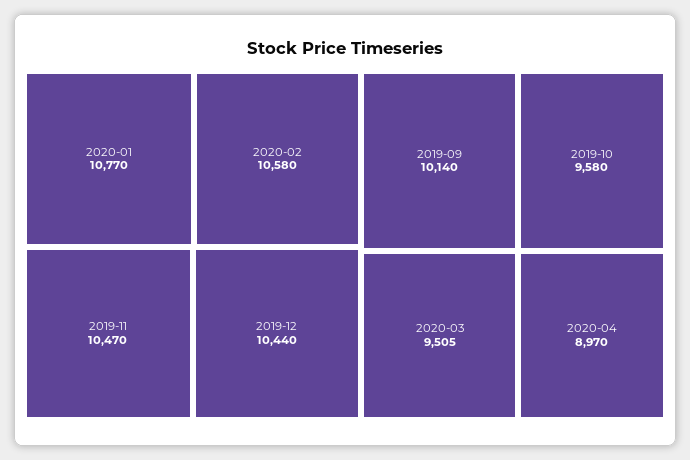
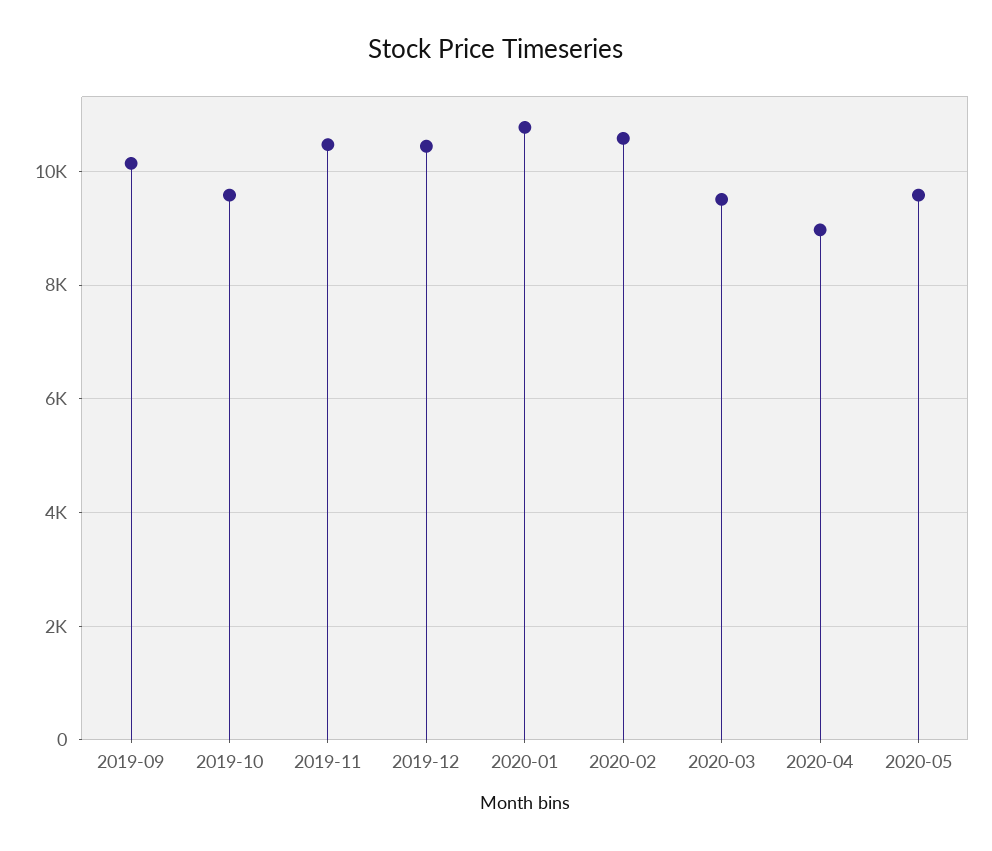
2020-05: none -> 9600

